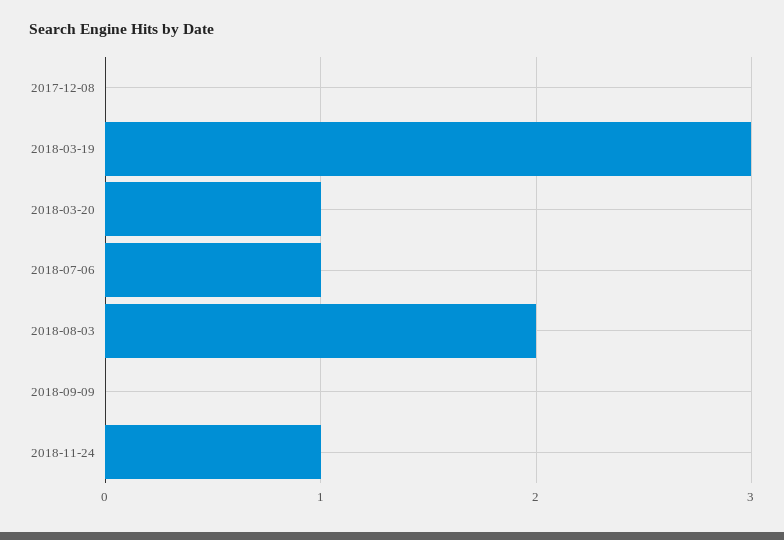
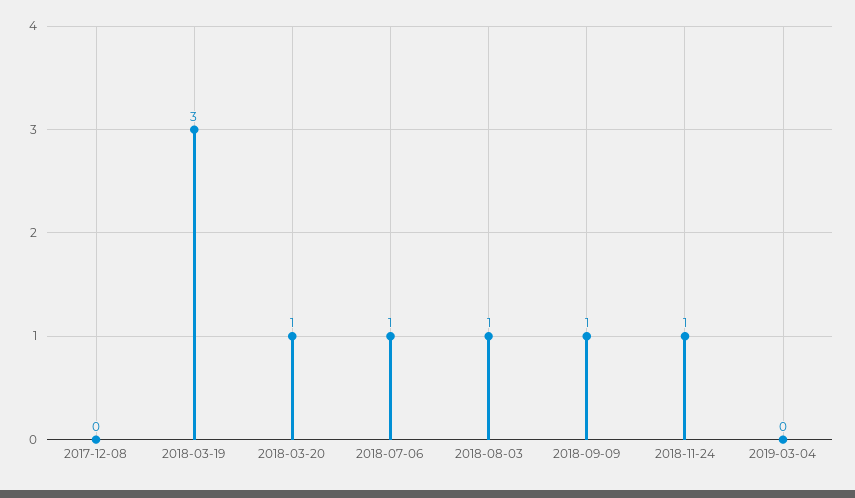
2018-08-03: 2 -> 1
2018-09-09: 0 -> 1
2019-03-04: none -> 0

